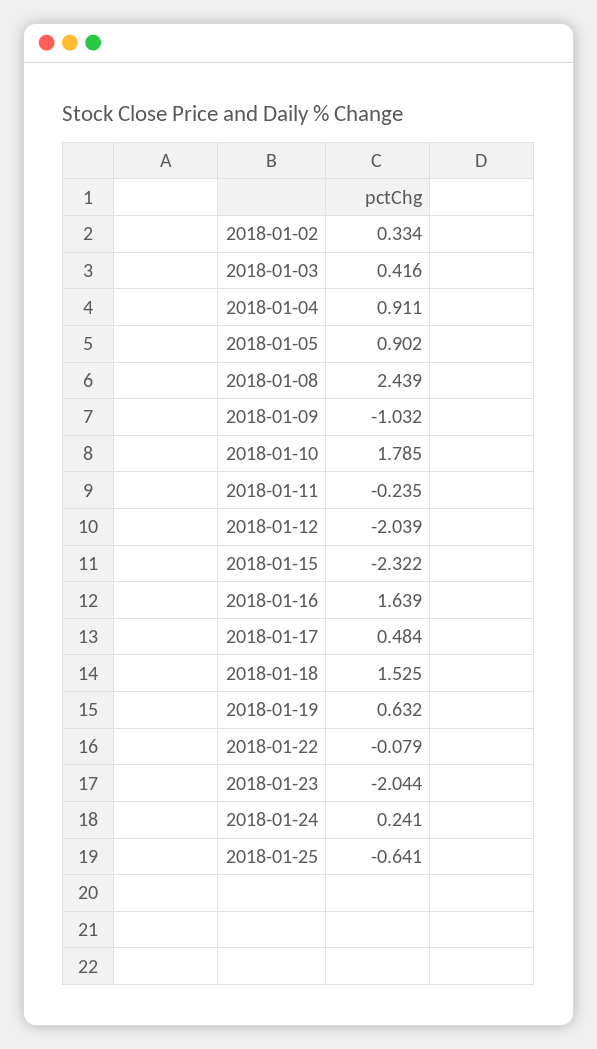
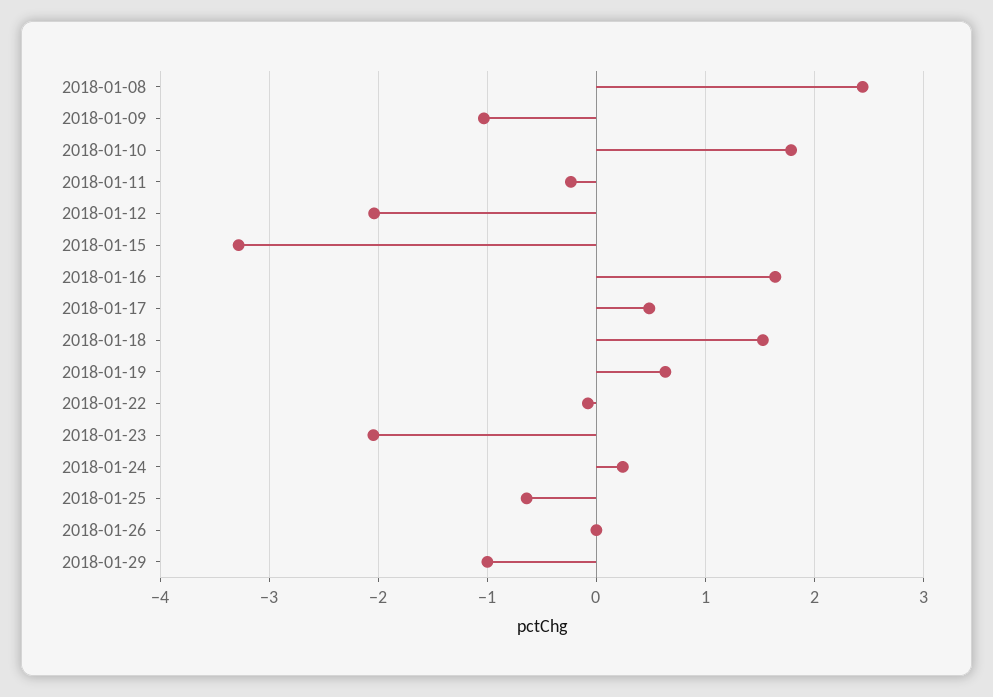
2018-01-02: 0.334 -> none
2018-01-03: 0.416 -> none
2018-01-04: 0.911 -> none
2018-01-05: 0.902 -> none
2018-01-15: -2.322 -> -3.3
2018-01-26: none -> 0
2018-01-29: none -> -1

